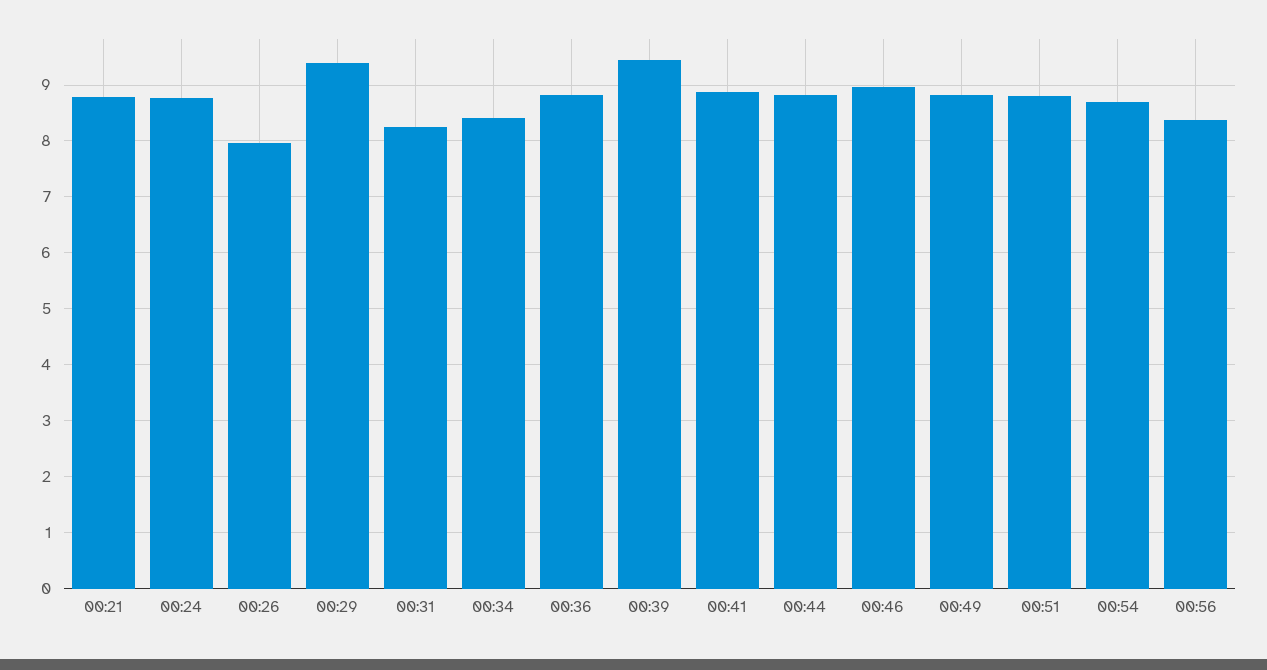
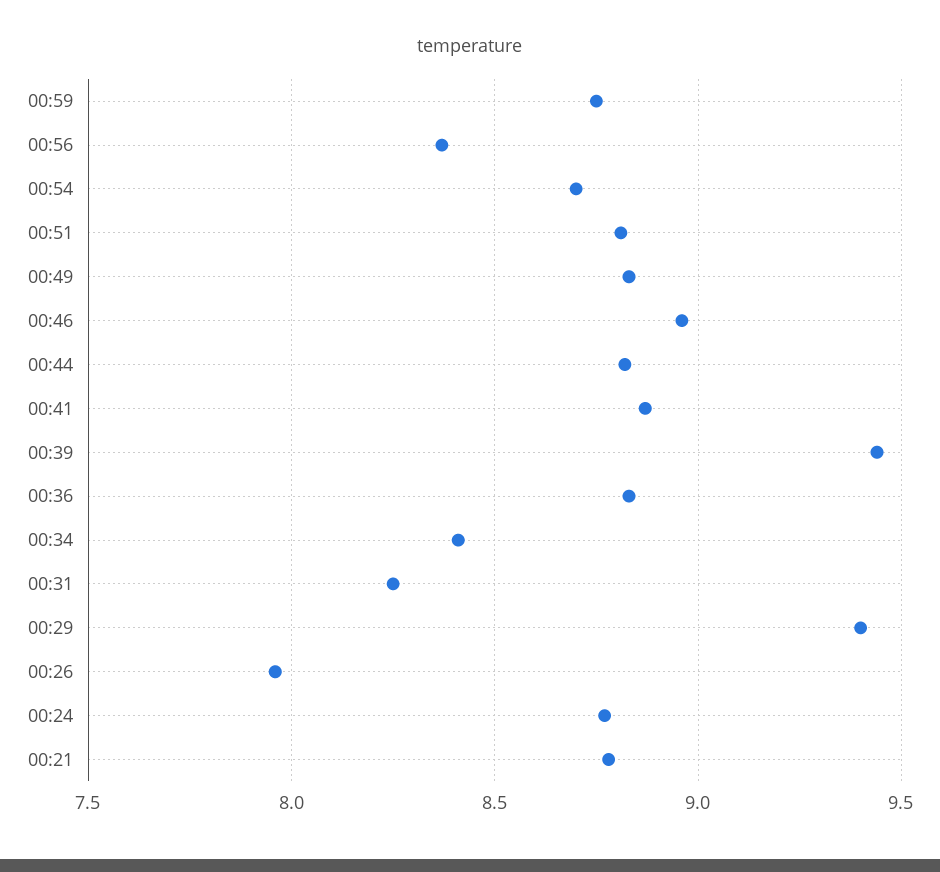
00:59: none -> 8.75

